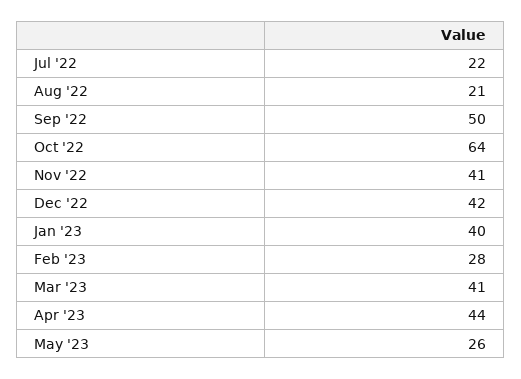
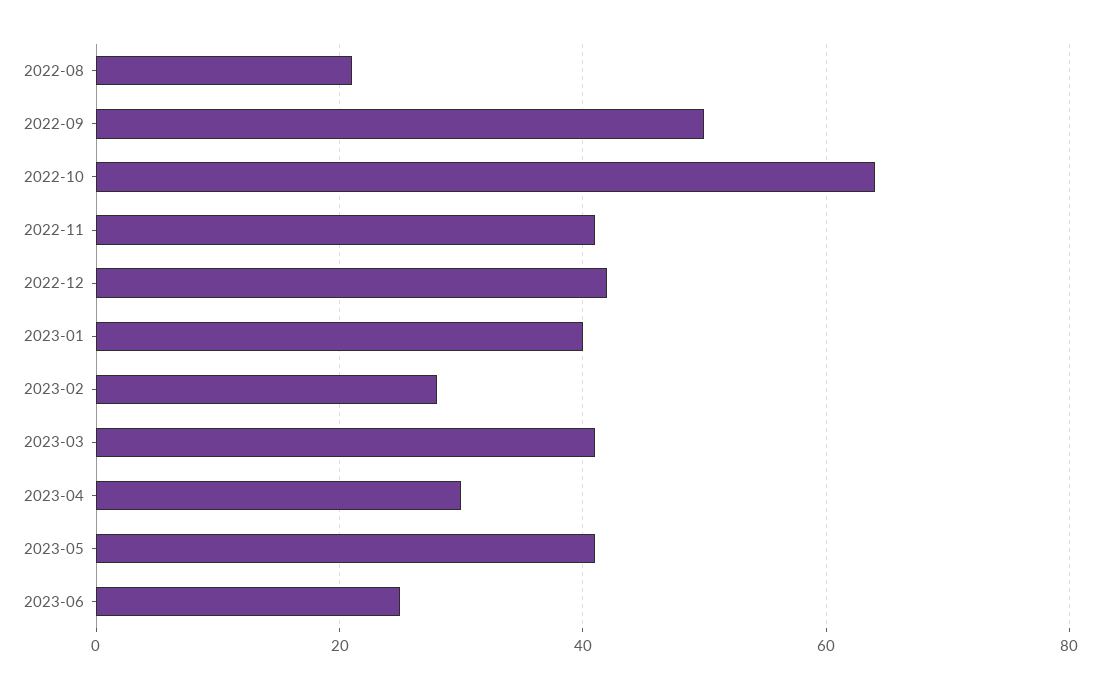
Jul '22: 22 -> none
Apr '23: 44 -> 30
May '23: 26 -> 40
2023-06: none -> 25

